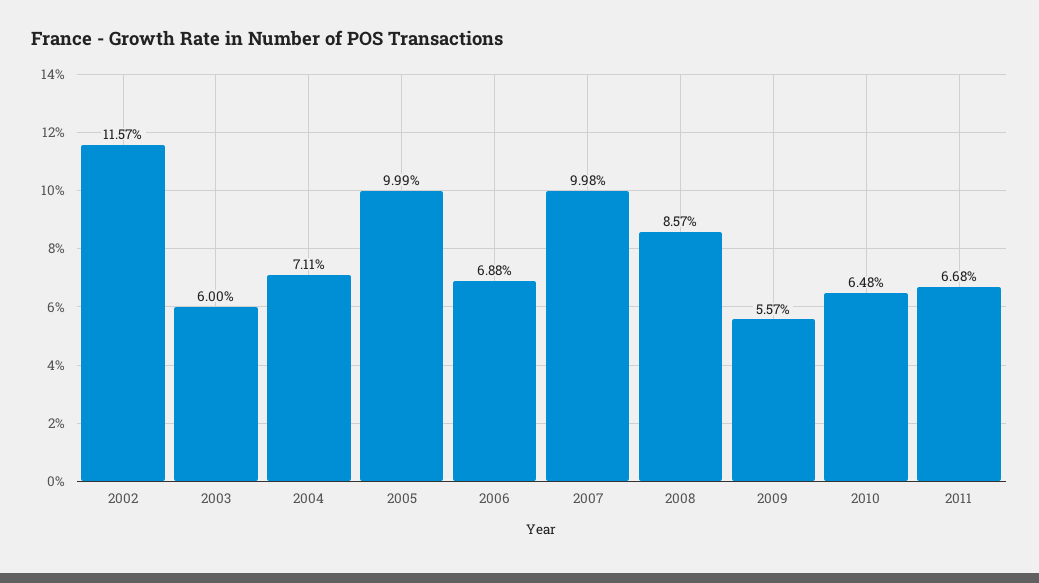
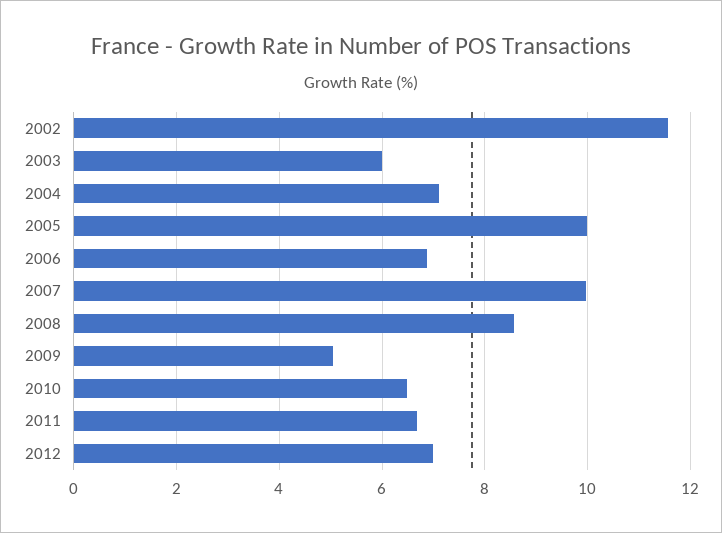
2009: 5.57 -> 5
2012: none -> 7

